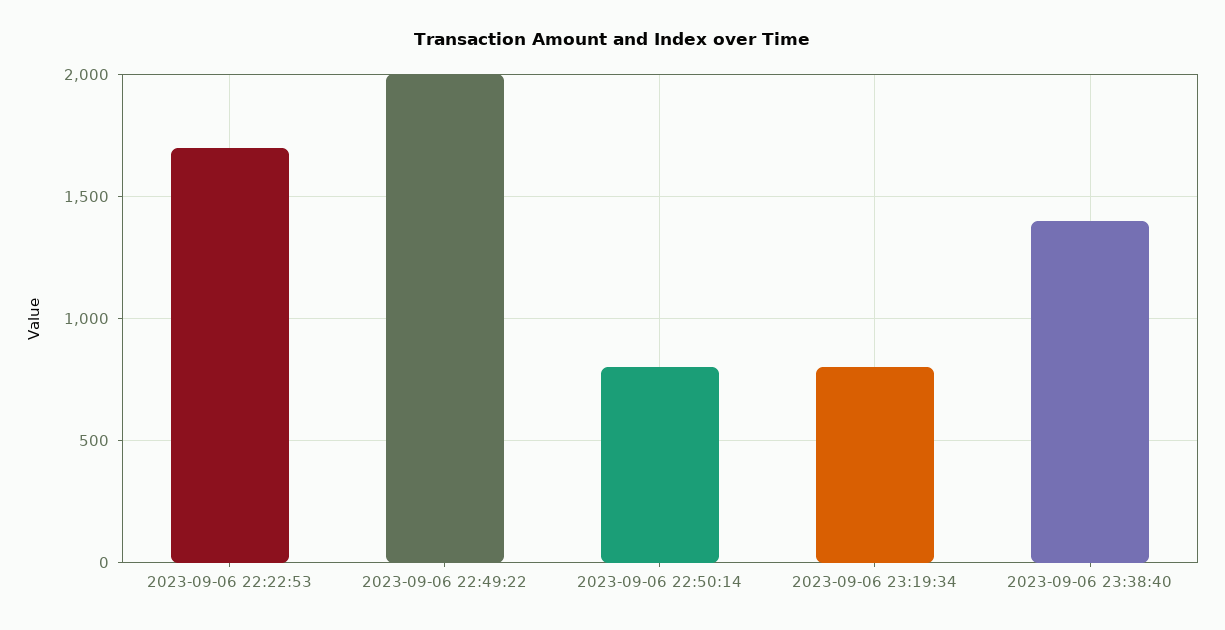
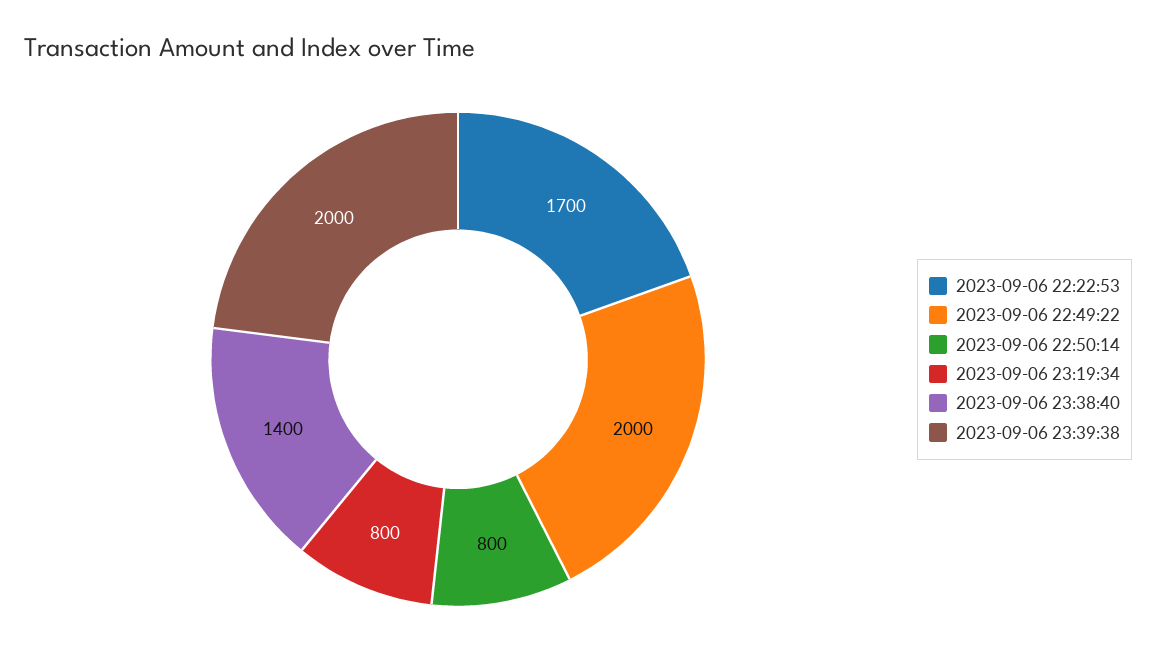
2023-09-06 23:39:38: none -> 2000

